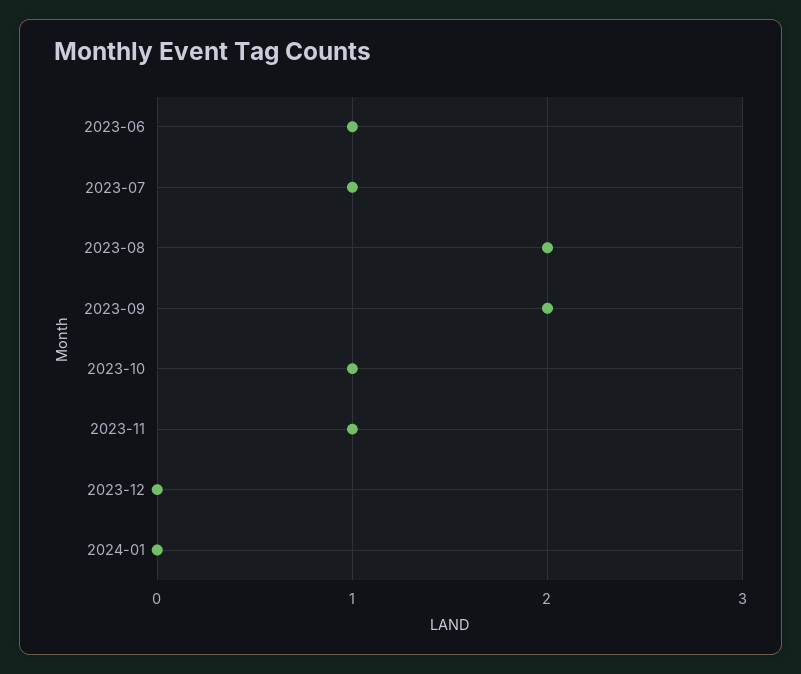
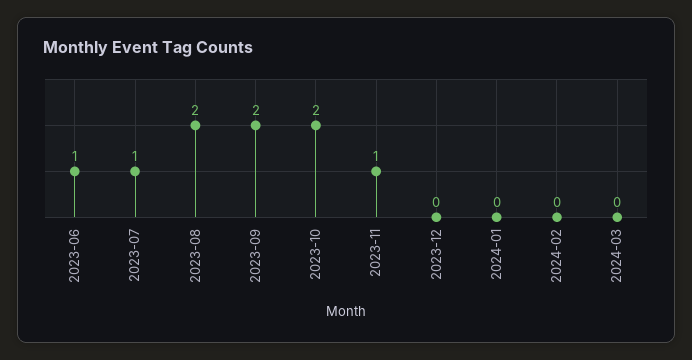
2023-10: 1 -> 2
2024-02: none -> 0
2024-03: none -> 0

